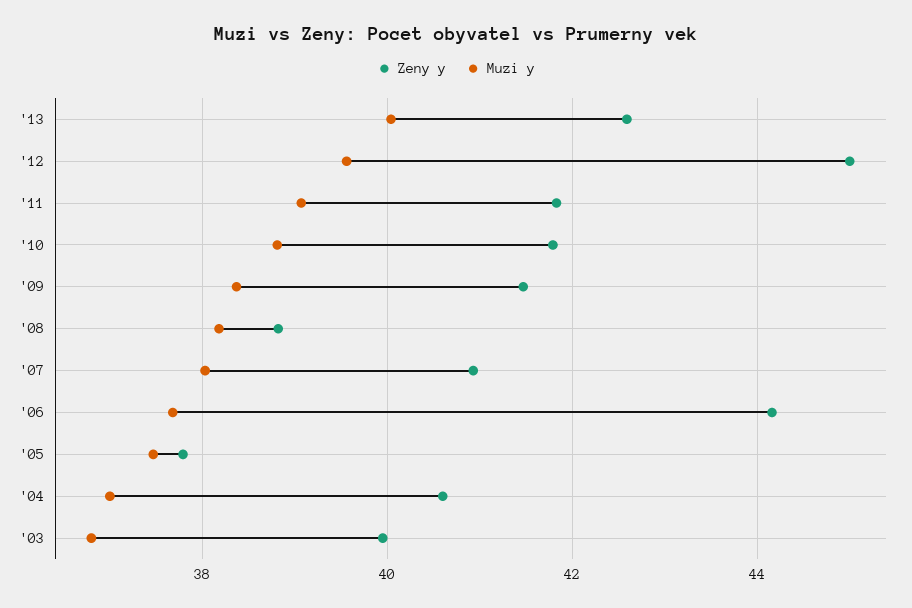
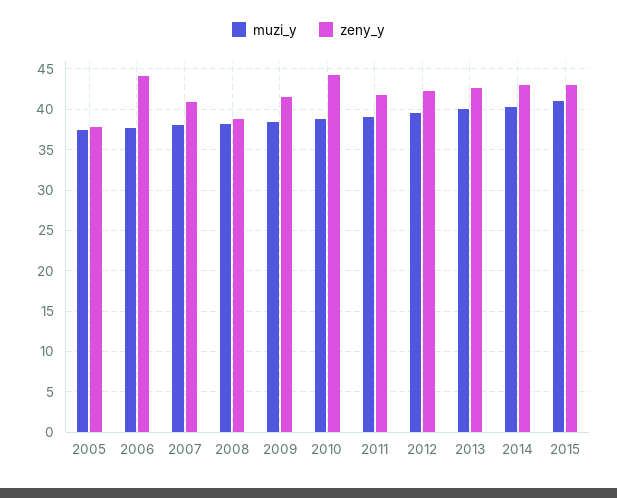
Zeny y, '12: 45 -> 42
Zeny y, '10: 41.8 -> 44
Zeny y, '04: 40.6 -> none
Muzi y, '04: 37 -> none
Zeny y, '03: 40 -> none
Muzi y, '03: 36.8 -> none
Muzi y, 2014: none -> 40
Zeny y, 2014: none -> 43
Muzi y, 2015: none -> 41
Zeny y, 2015: none -> 43

